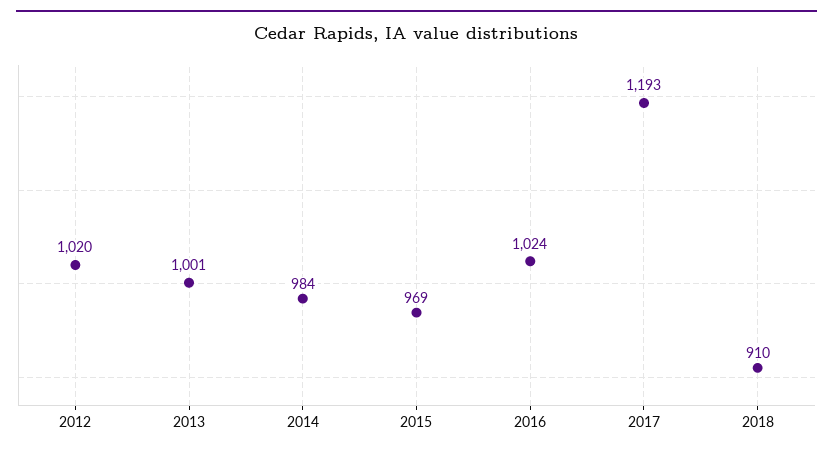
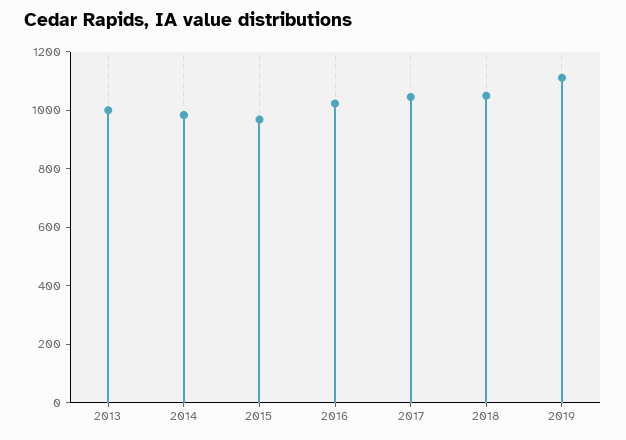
2012: 1020 -> none
2017: 1193 -> 1050
2018: 910 -> 1050
2019: none -> 1100

